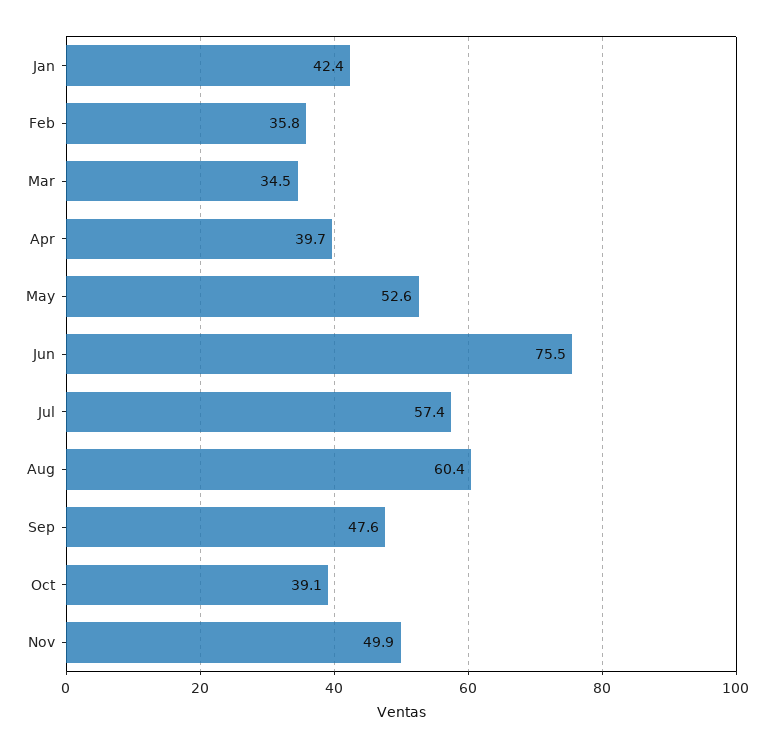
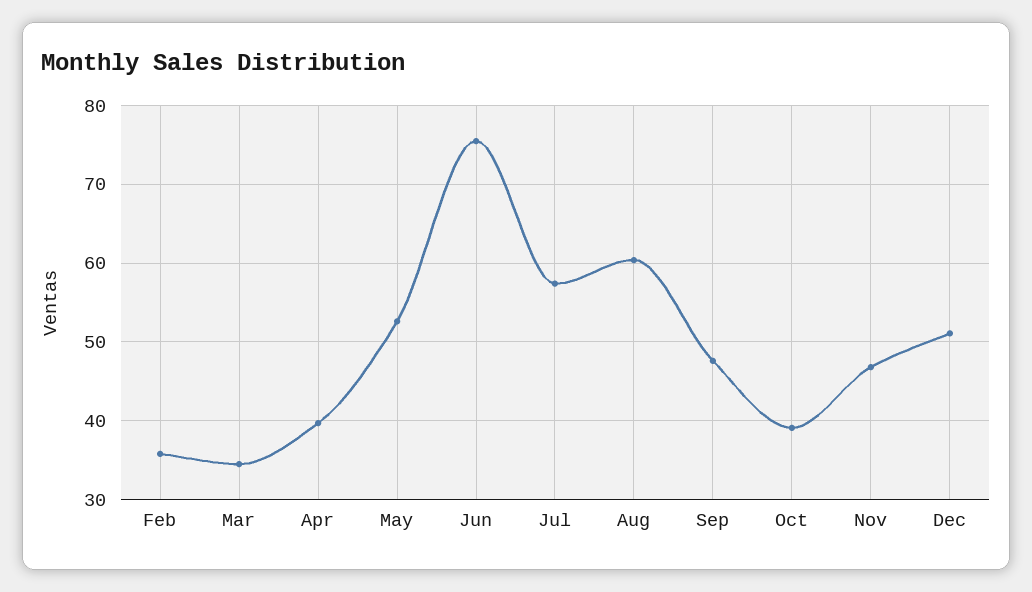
Jan: 42.4 -> none
Nov: 49.9 -> 47
Dec: none -> 51

